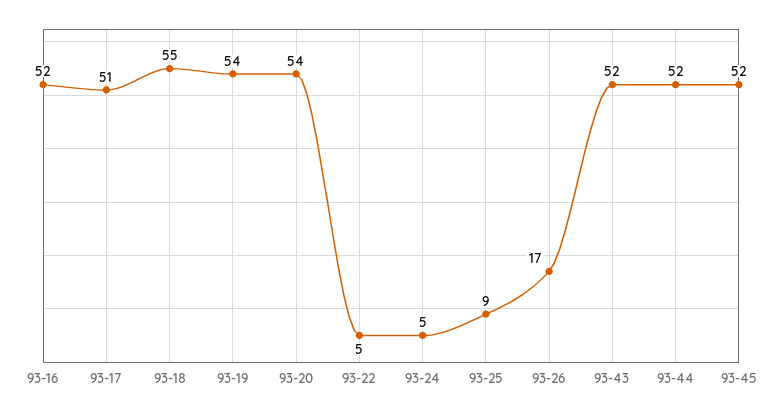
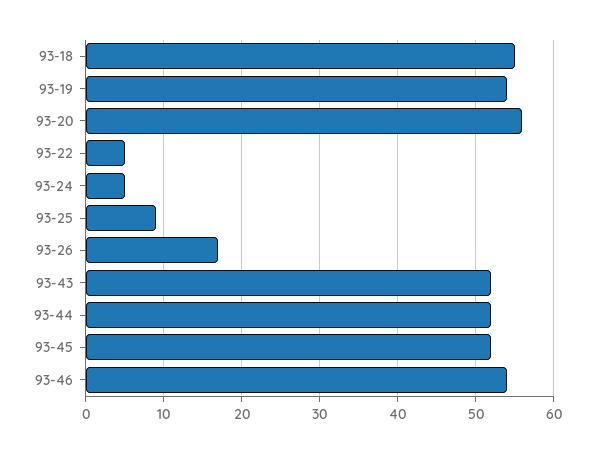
93-16: 52 -> none
93-17: 51 -> none
93-20: 54 -> 56
93-46: none -> 54

